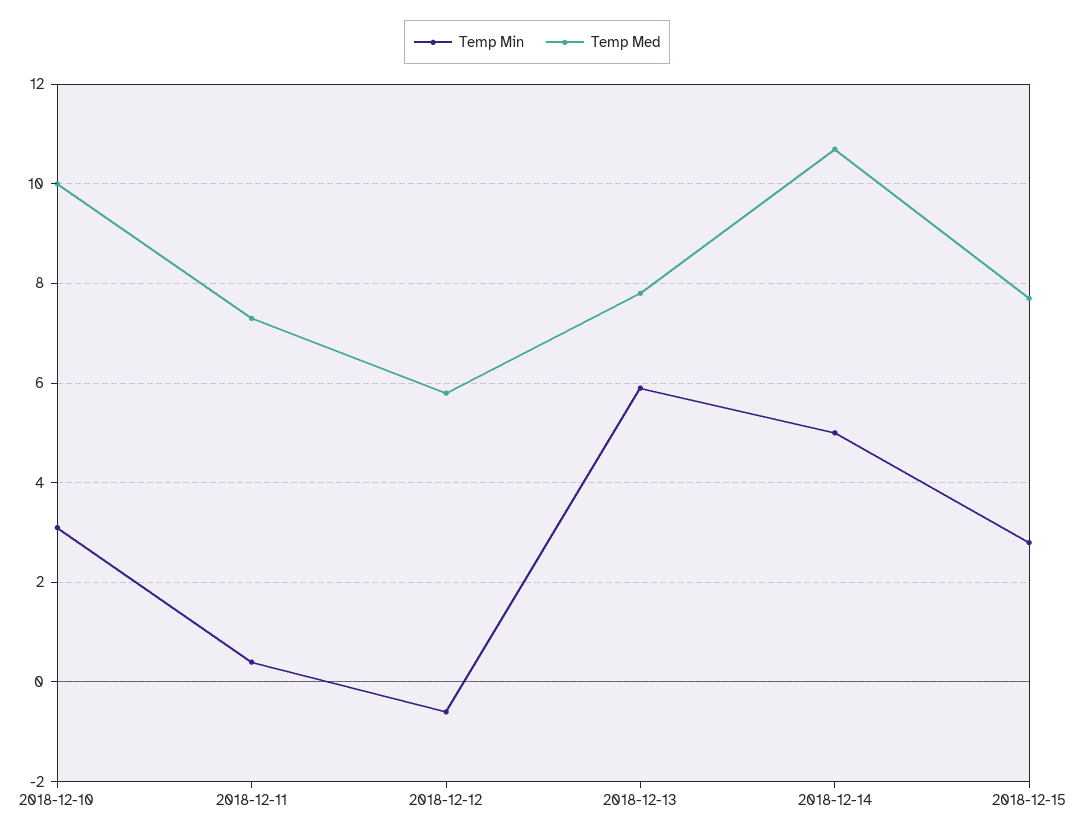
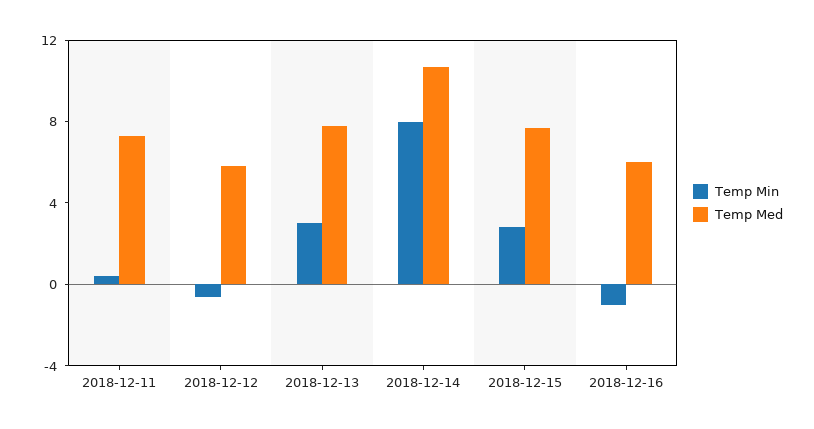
Temp Min, 2018-12-10: 3 -> none
Temp Med, 2018-12-10: 10 -> none
Temp Min, 2018-12-13: 6 -> 3
Temp Min, 2018-12-14: 5 -> 8
Temp Min, 2018-12-16: none -> -1
Temp Med, 2018-12-16: none -> 6

